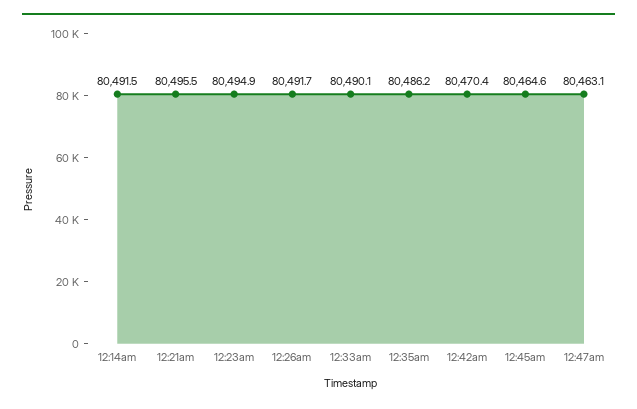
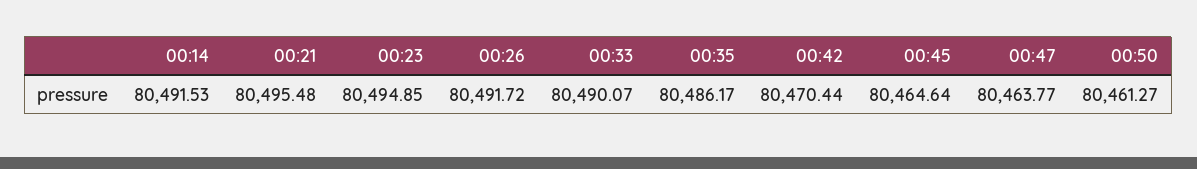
12:47am: 80463.1 -> 80463.77
00:50: none -> 80461.27

